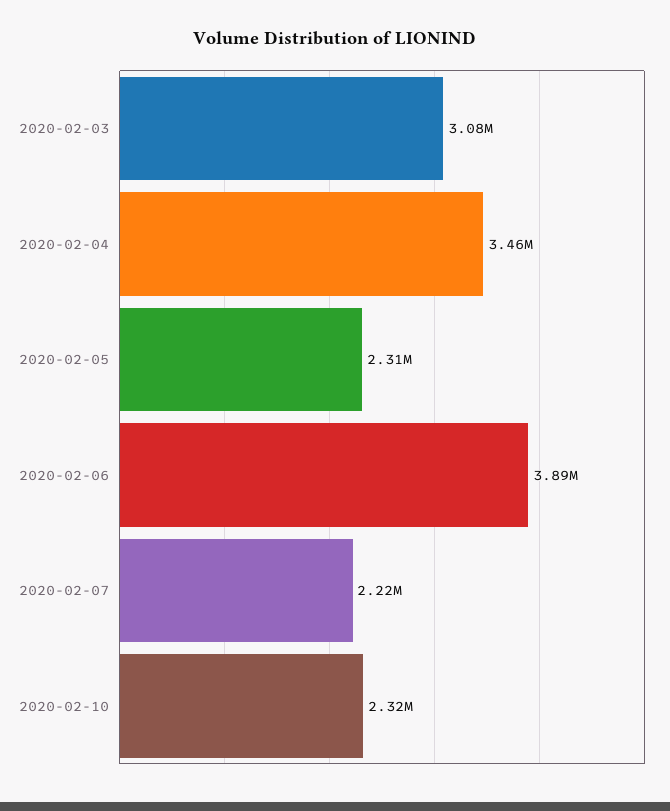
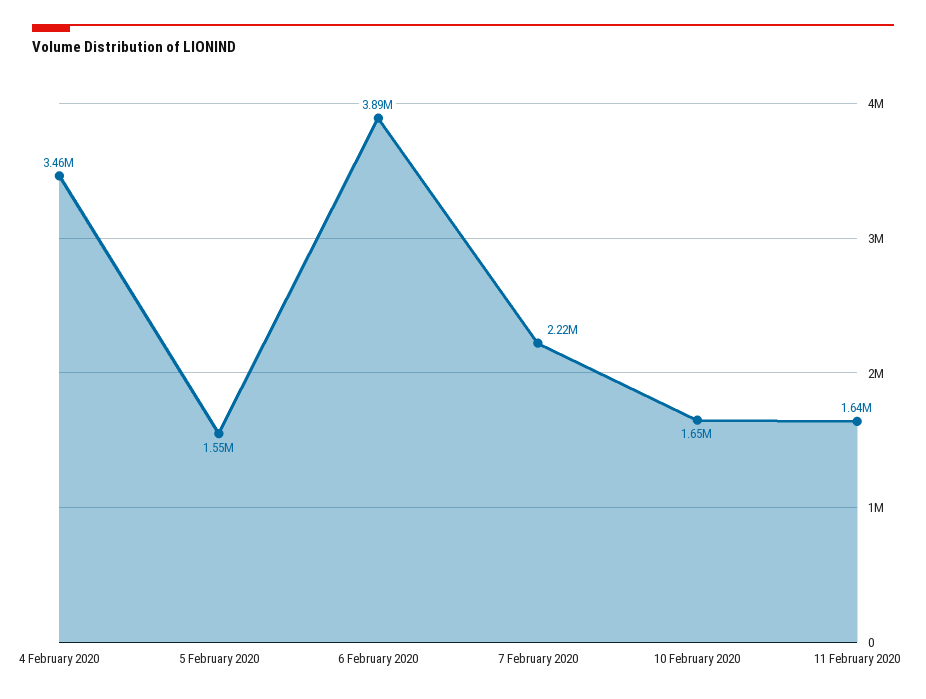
2020-02-03: 3080000 -> none
2020-02-05: 2310000 -> 1550000
2020-02-10: 2320000 -> 1650000
11 February 2020: none -> 1640000

